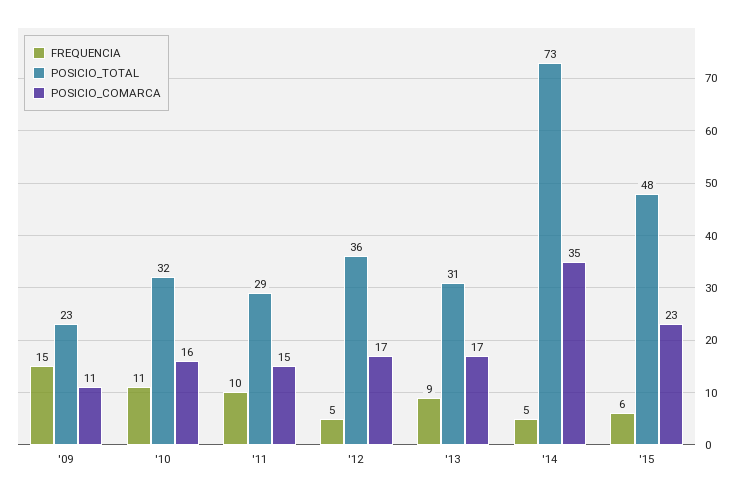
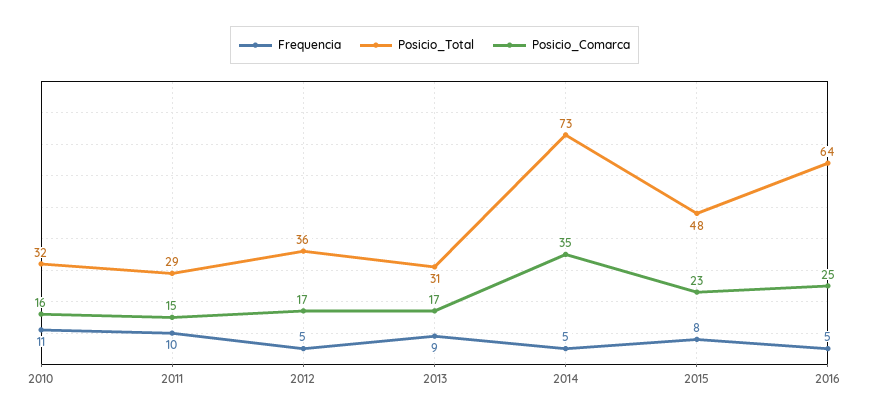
FREQUENCIA, '09: 15 -> none
POSICIO_TOTAL, '09: 23 -> none
POSICIO_COMARCA, '09: 11 -> none
FREQUENCIA, '15: 6 -> 8
FREQUENCIA, 2016: none -> 5
POSICIO_TOTAL, 2016: none -> 64
POSICIO_COMARCA, 2016: none -> 25

